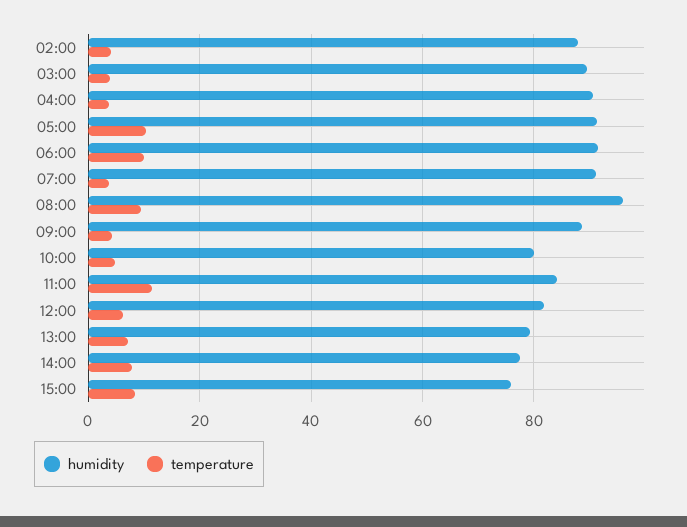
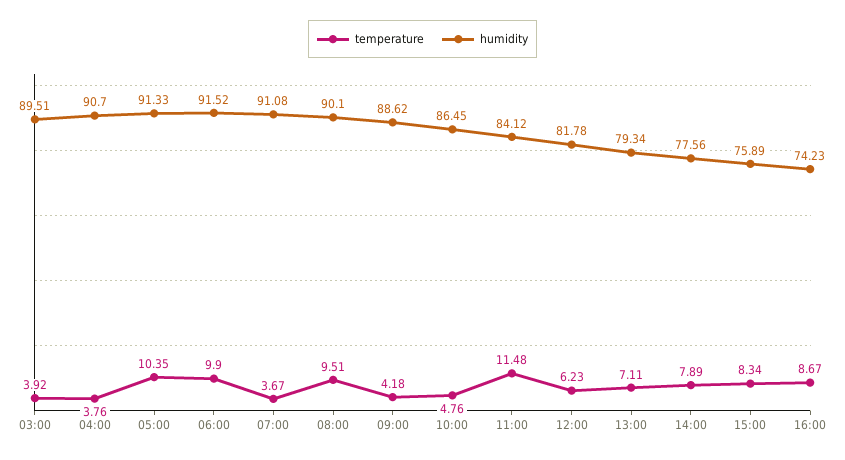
humidity, 02:00: 88 -> none
temperature, 02:00: 4 -> none
humidity, 08:00: 96 -> 90.1
humidity, 10:00: 80 -> 86.45
temperature, 16:00: none -> 8.67
humidity, 16:00: none -> 74.23

